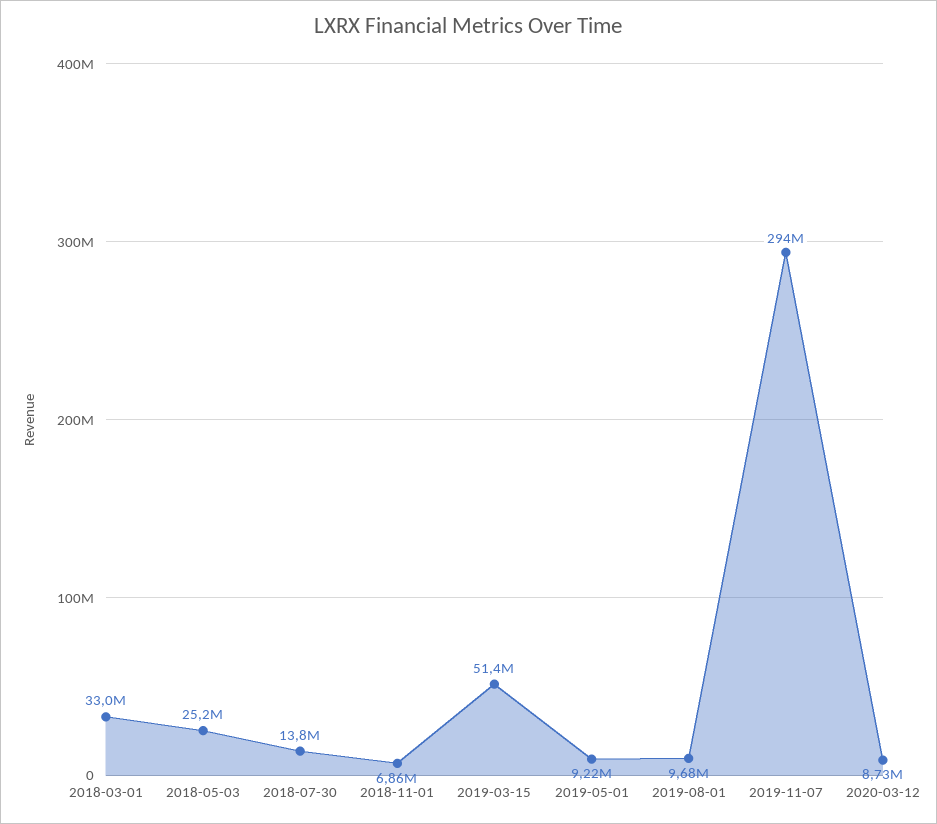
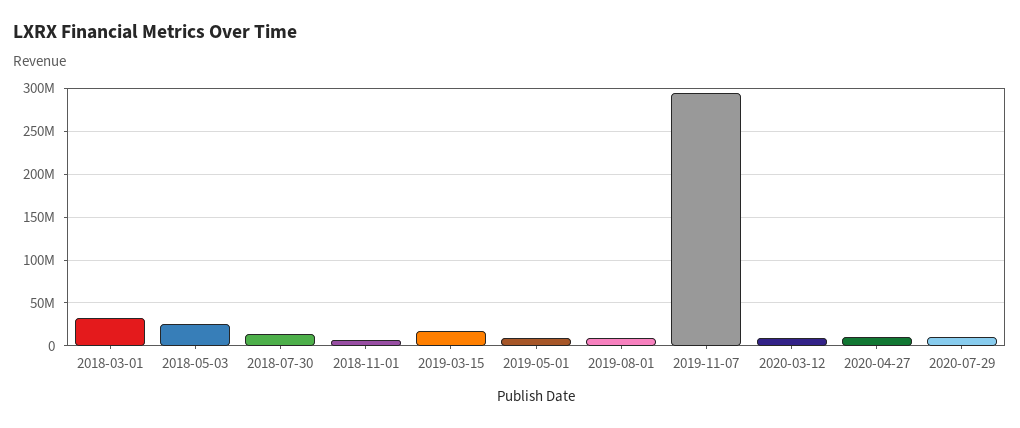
2019-03-15: 51400000 -> 20000000
2020-04-27: none -> 10000000
2020-07-29: none -> 10000000

